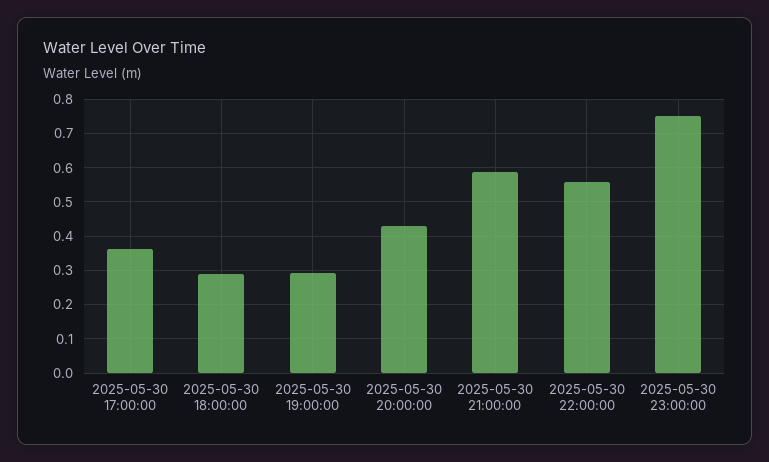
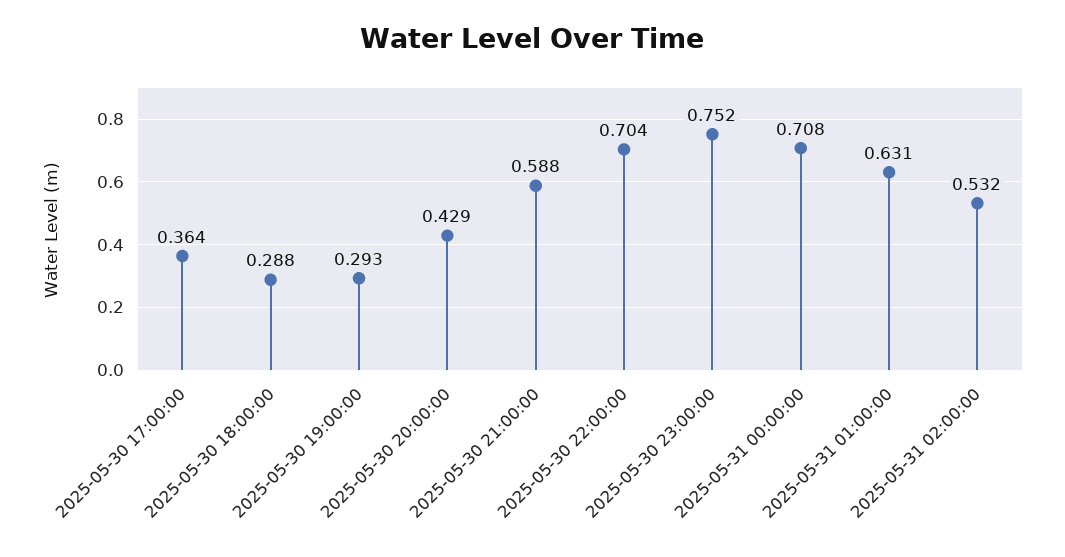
2025-05-30 22:00:00: 0.56 -> 0.704
2025-05-31 00:00:00: none -> 0.708
2025-05-31 01:00:00: none -> 0.631
2025-05-31 02:00:00: none -> 0.532

